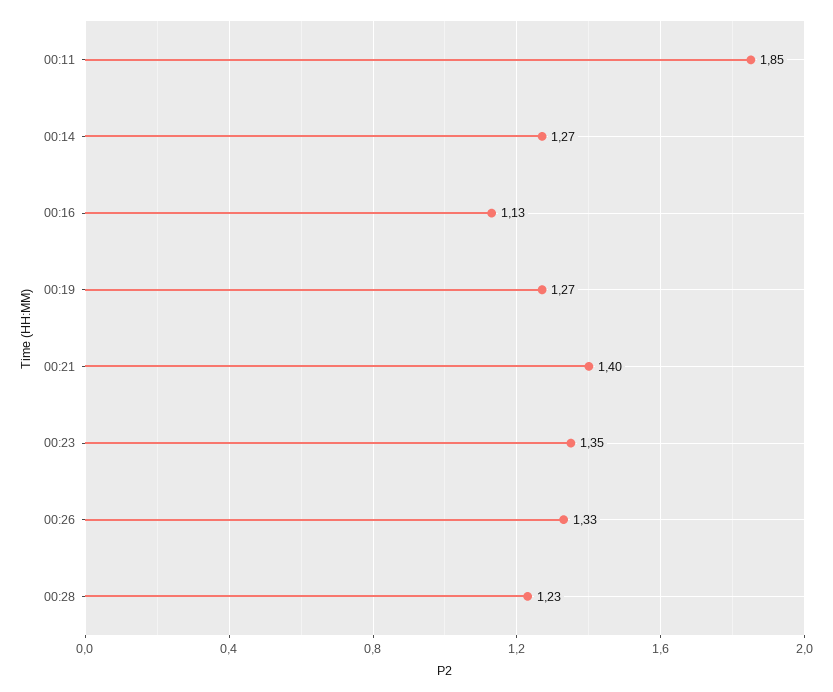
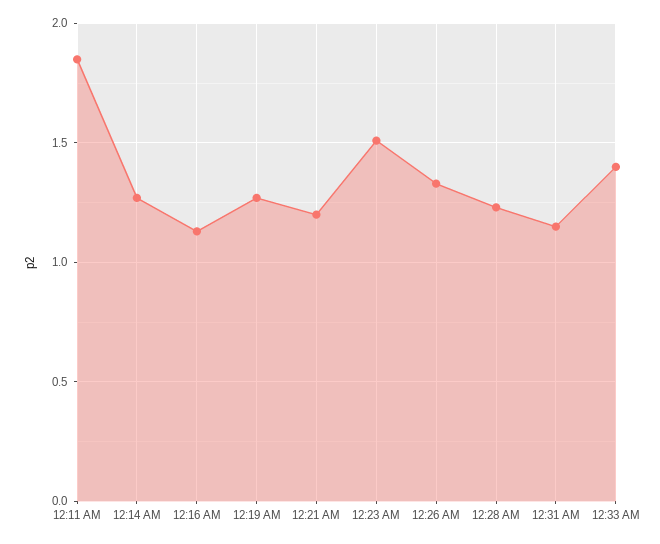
00:21: 1.4 -> 1.2
00:23: 1.35 -> 1.5
12:31 AM: none -> 1.15
12:33 AM: none -> 1.4

